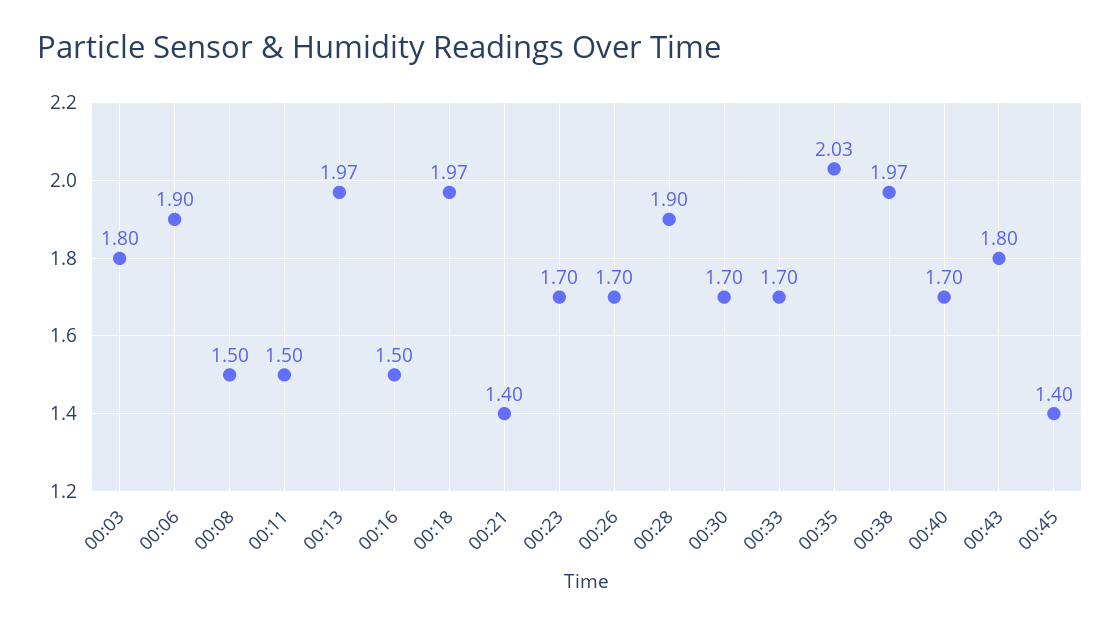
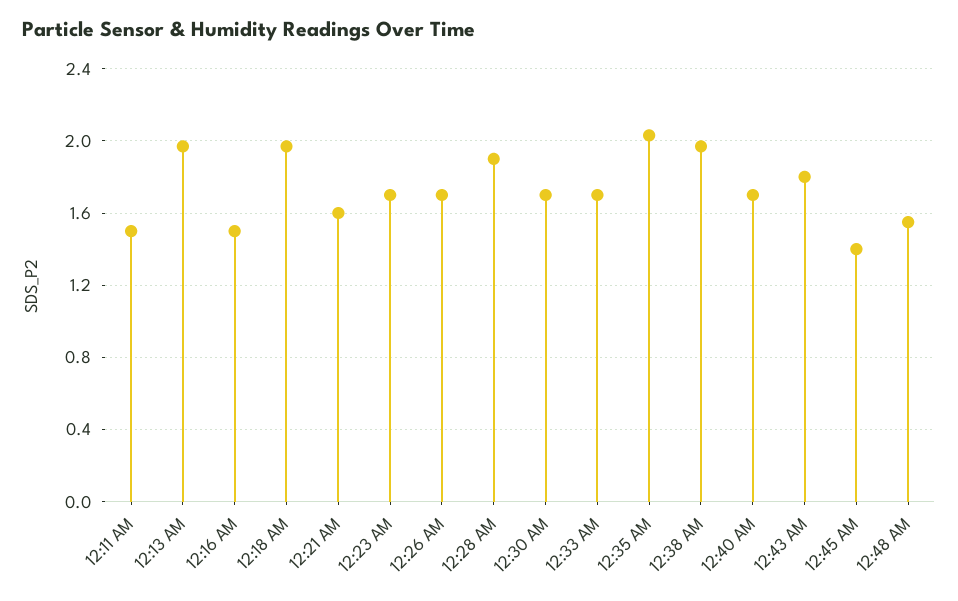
00:03: 1.8 -> none
00:06: 1.9 -> none
00:08: 1.5 -> none
00:21: 1.4 -> 1.6
12:48 AM: none -> 1.55

